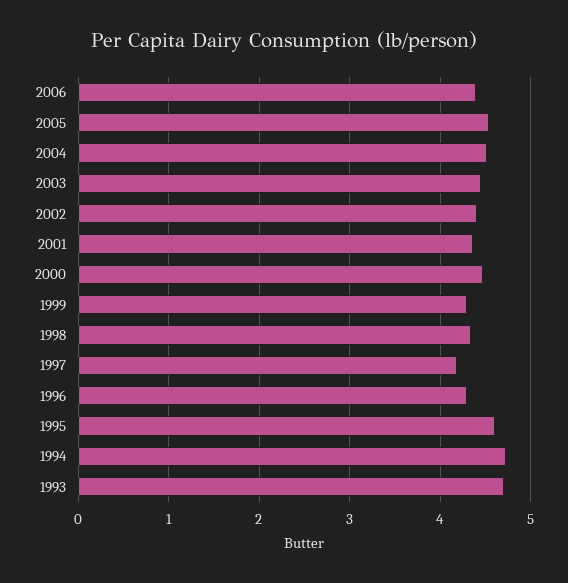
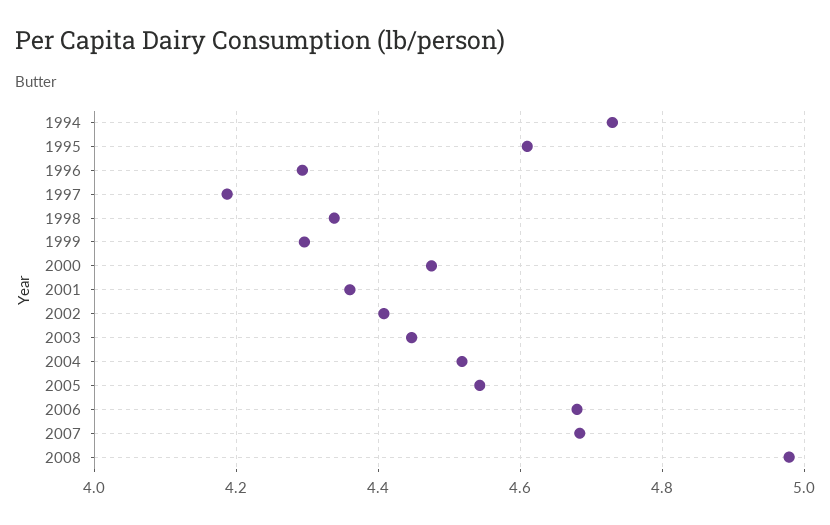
2006: 4.4 -> 4.68
1993: 4.7 -> none
2007: none -> 4.68
2008: none -> 4.98

